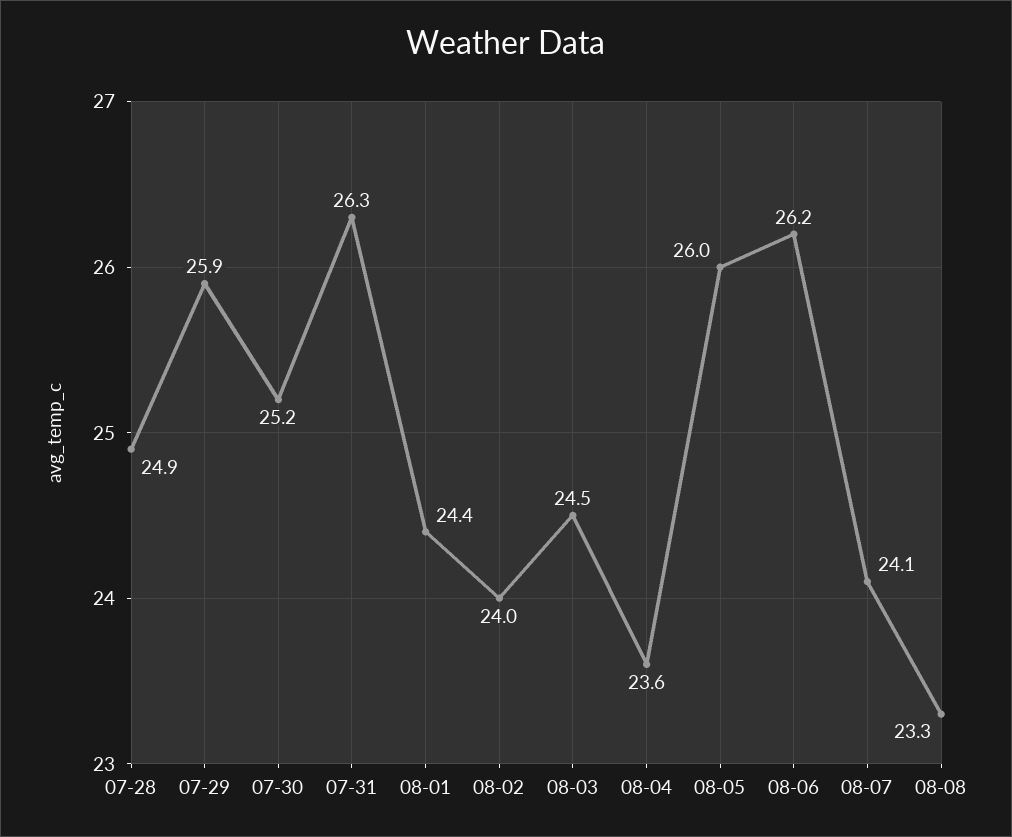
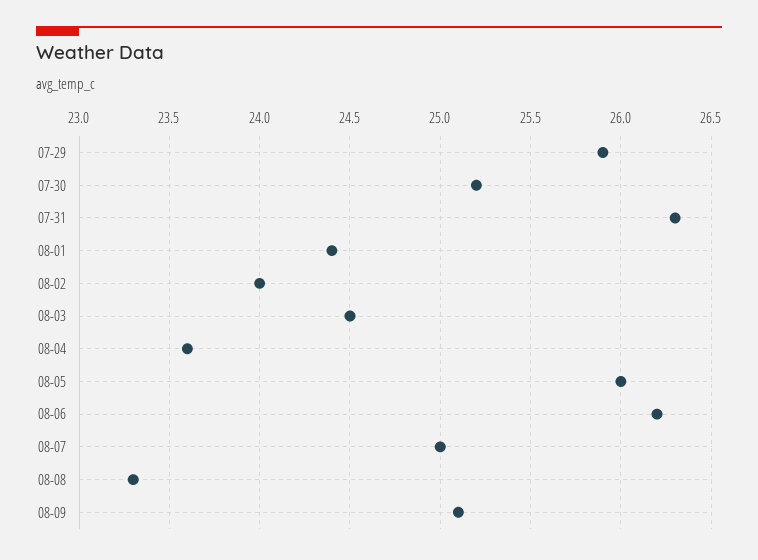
07-28: 24.9 -> none
08-07: 24.1 -> 25
08-09: none -> 25.1

